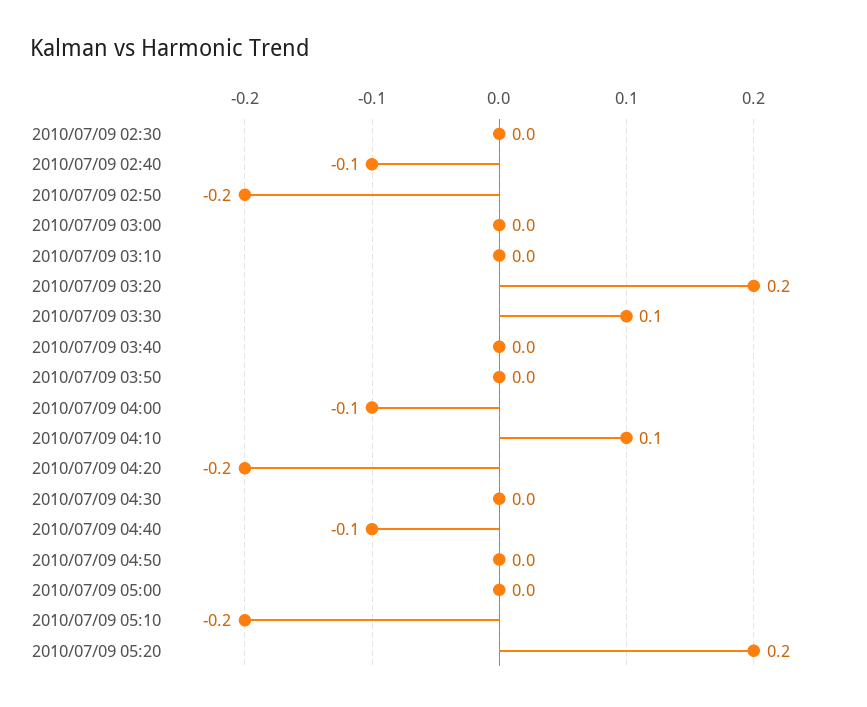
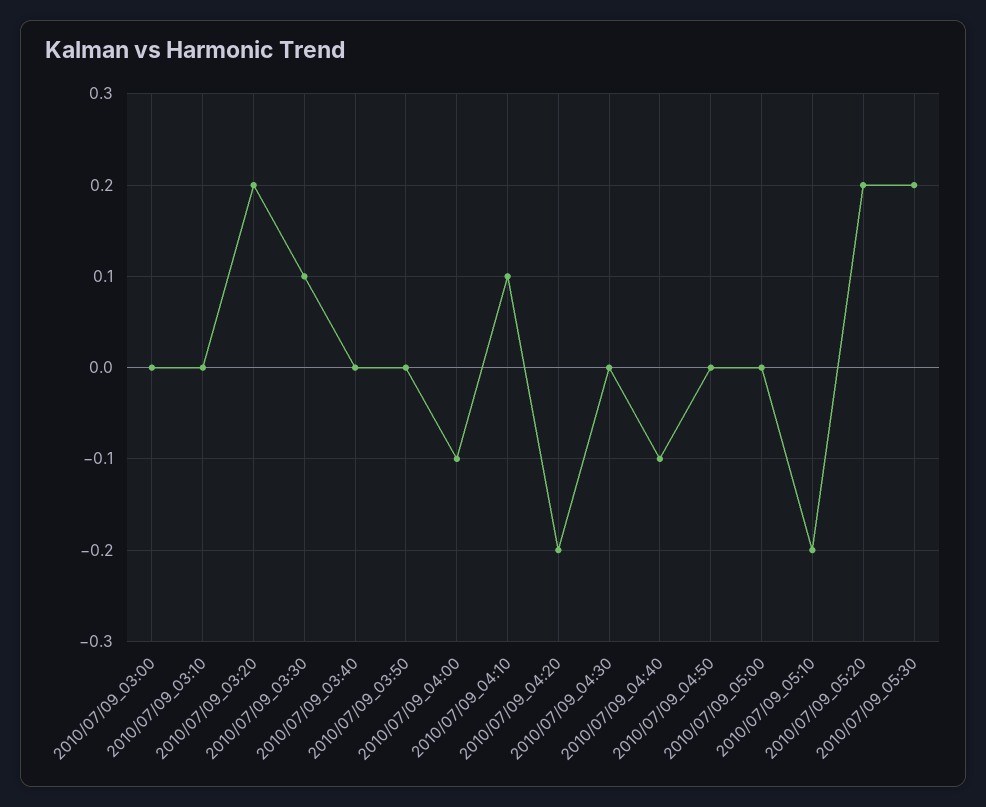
2010/07/09 02:30: 0 -> none
2010/07/09 02:40: -0.1 -> none
2010/07/09 02:50: -0.2 -> none
2010/07/09_05:30: none -> 0.2

